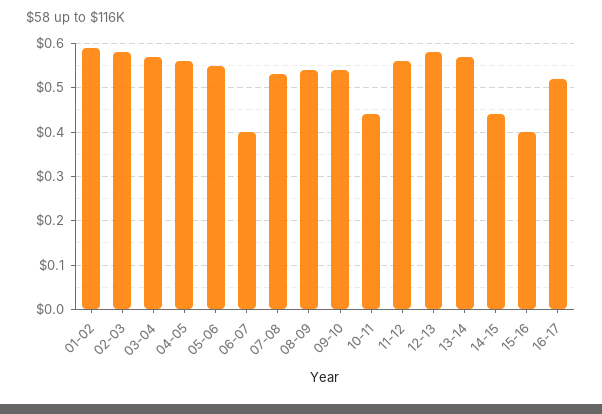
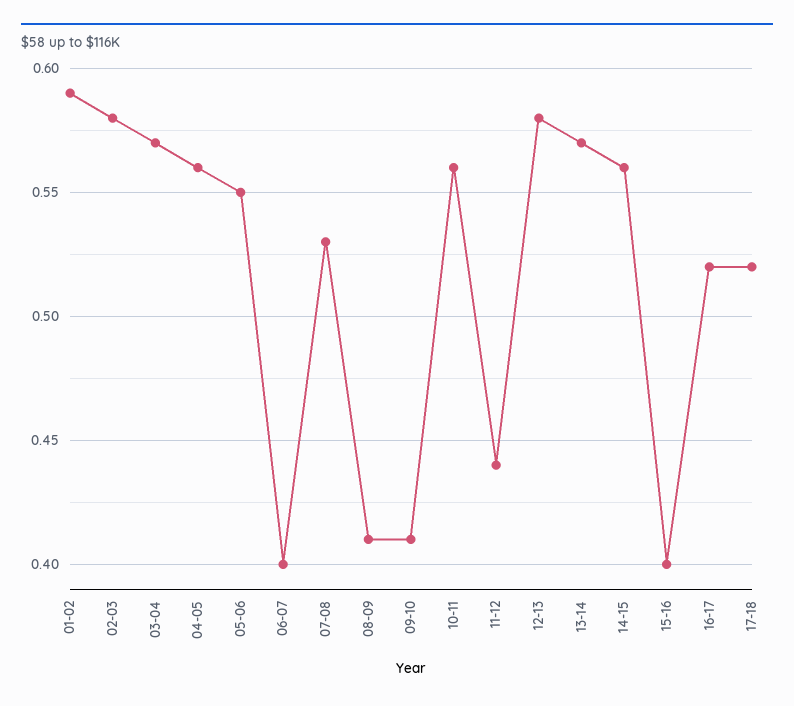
08-09: 0.55 -> 0.41
09-10: 0.55 -> 0.41
10-11: 0.45 -> 0.56
11-12: 0.55 -> 0.44
14-15: 0.45 -> 0.56
17-18: none -> 0.52

